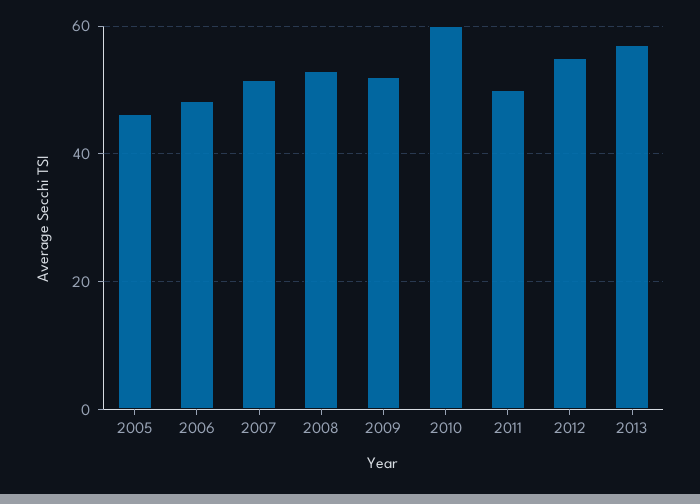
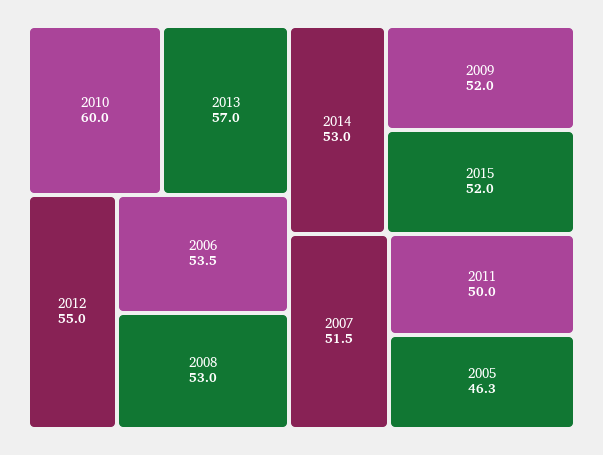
2006: 48 -> 53.5
2014: none -> 53
2015: none -> 52

